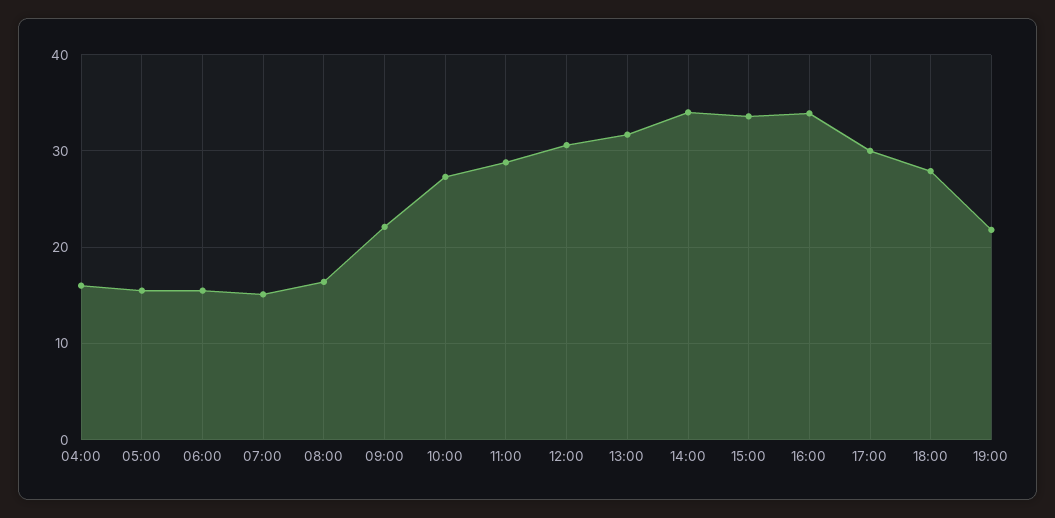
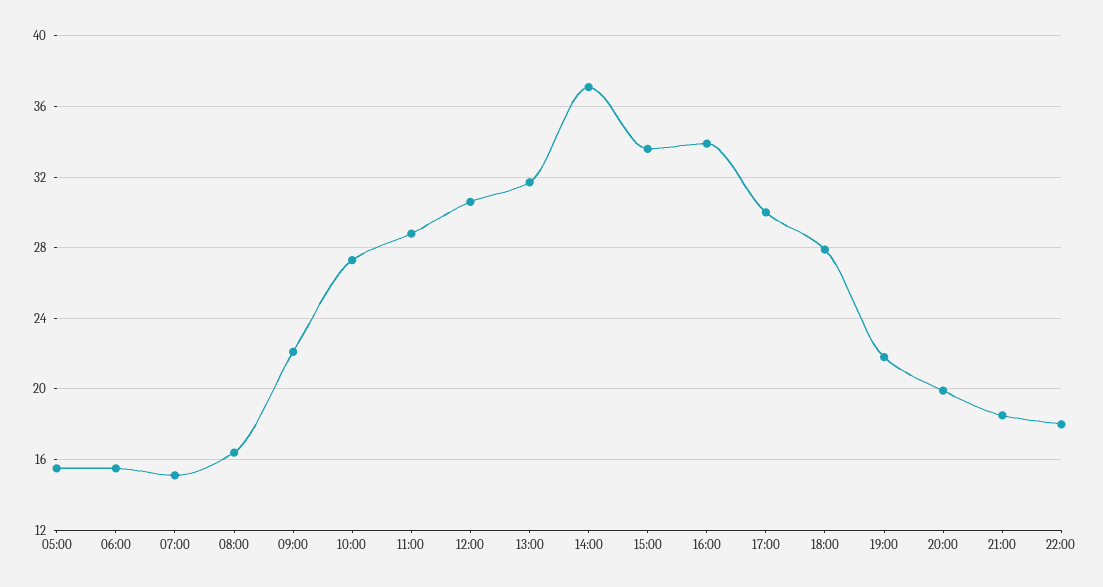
04:00: 16 -> none
14:00: 34 -> 37
20:00: none -> 20
21:00: none -> 18.5
22:00: none -> 18

